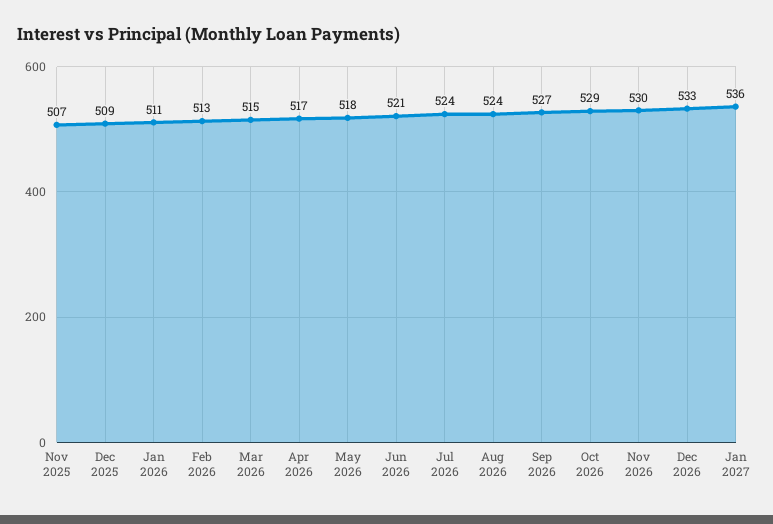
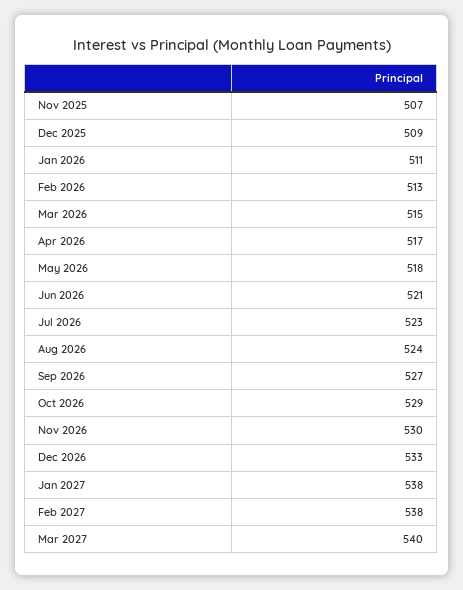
Jul 2026: 524 -> 523
Jan 2027: 536 -> 538
Feb 2027: none -> 538
Mar 2027: none -> 540

